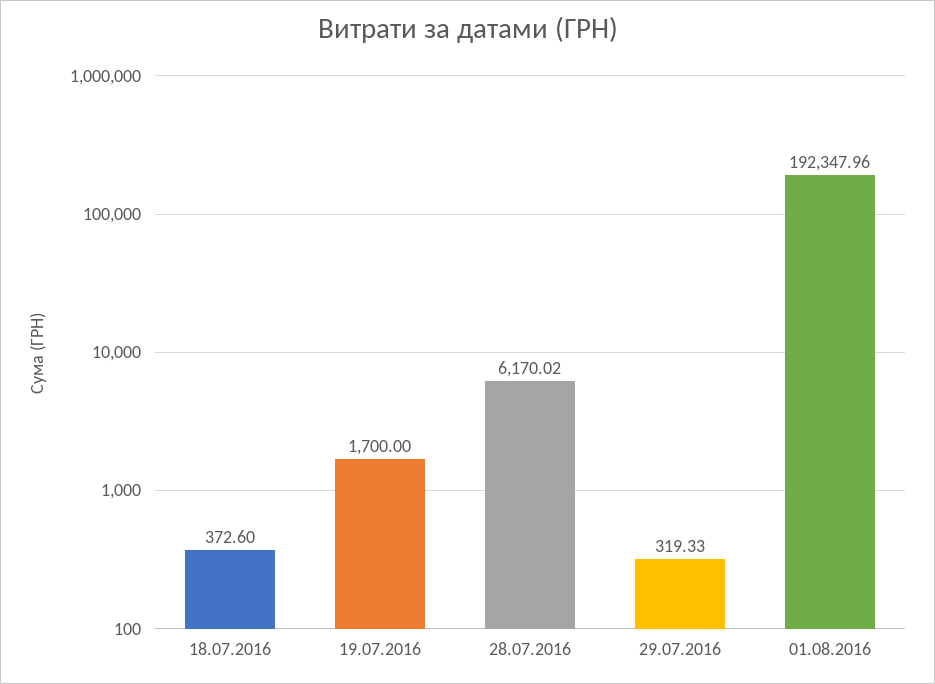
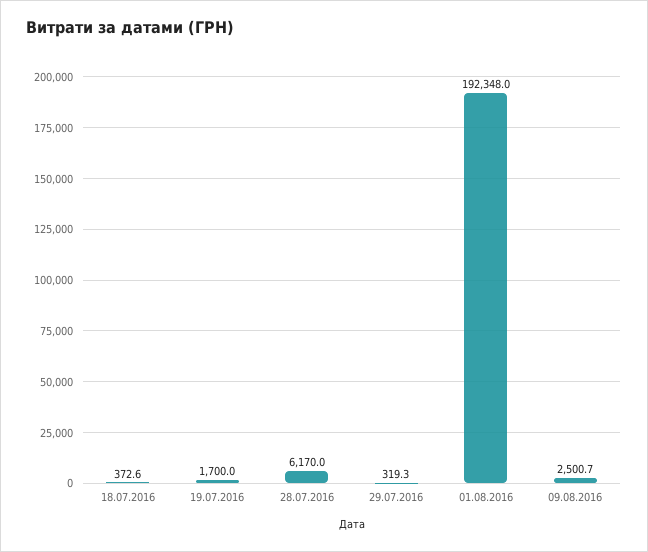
09.08.2016: none -> 2500.7

